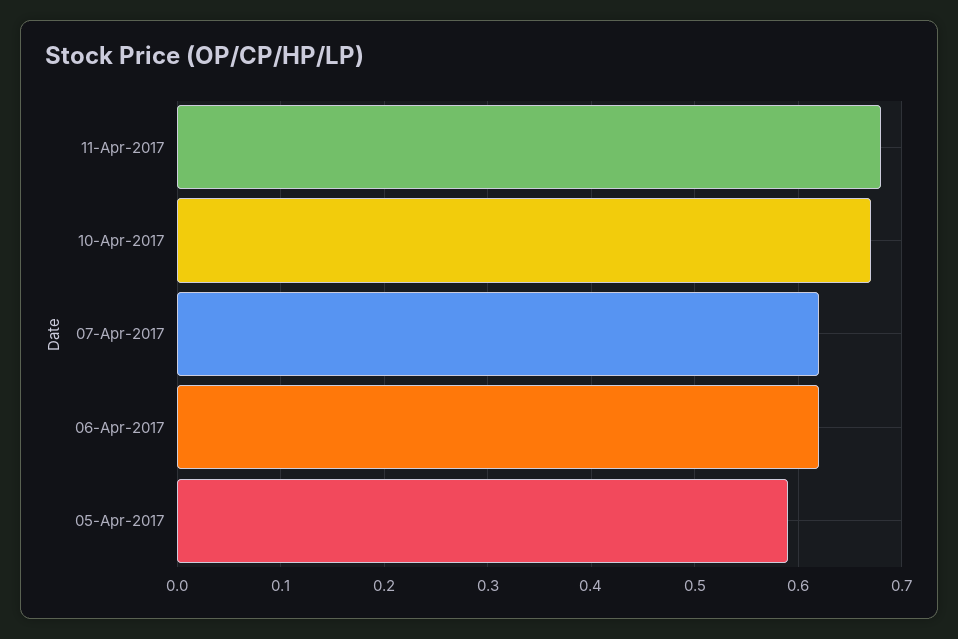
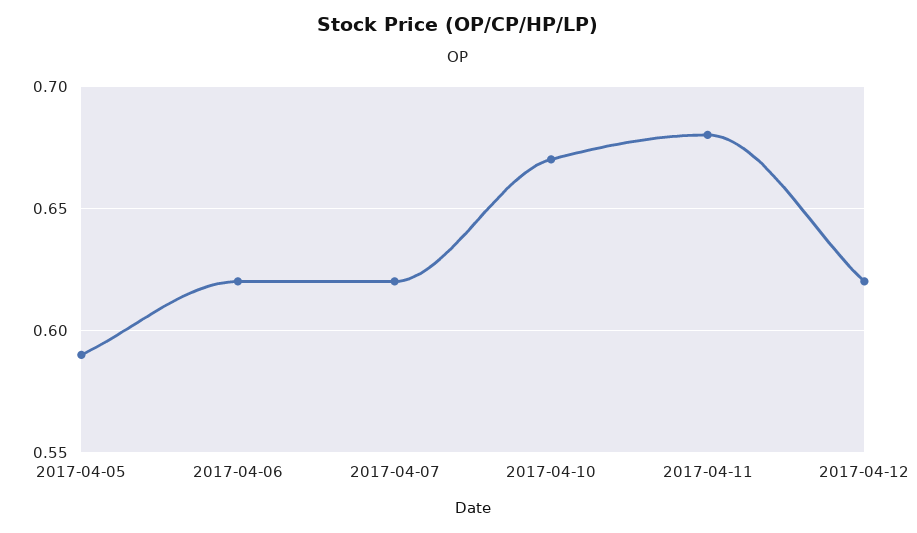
2017-04-12: none -> 0.62

